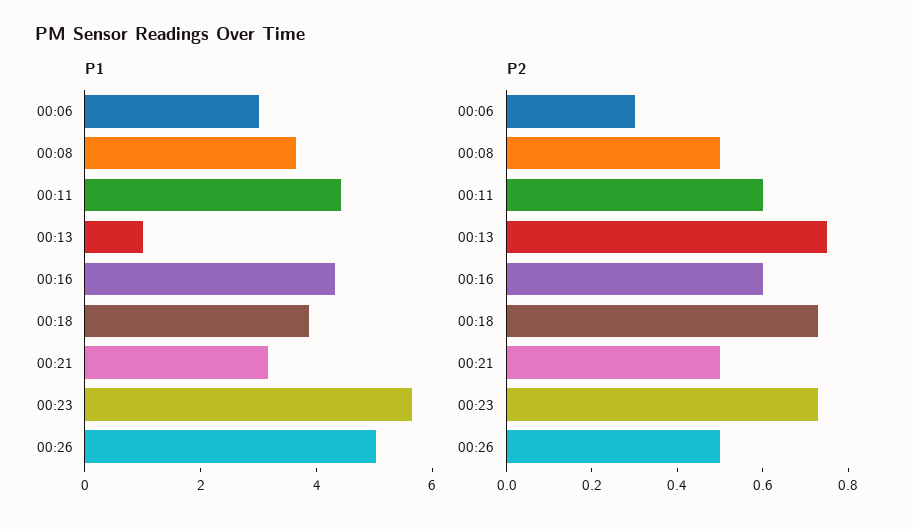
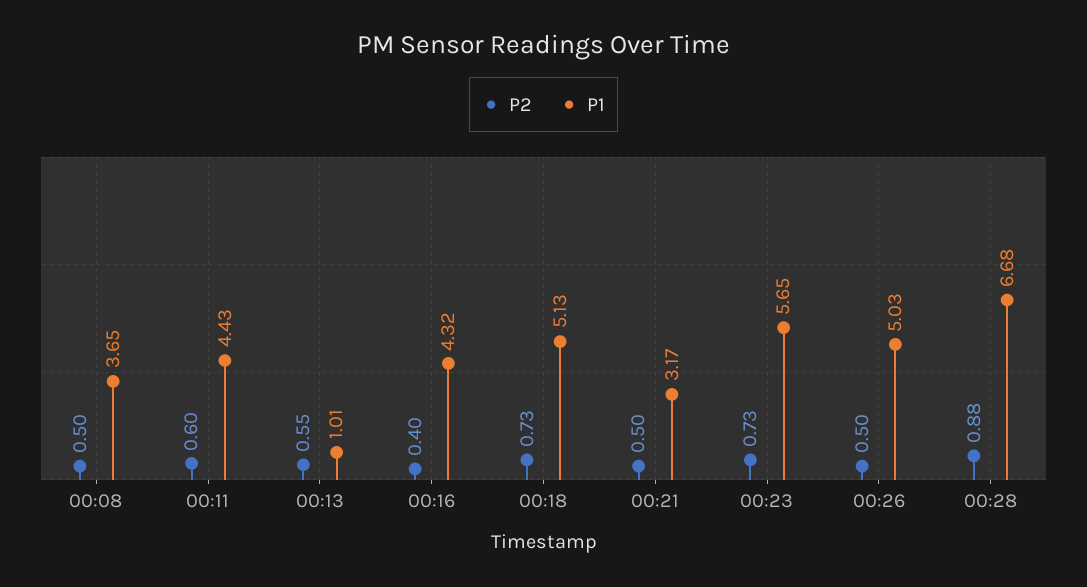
P1, 00:06: 3 -> none
P1, 00:18: 4 -> 5.13
P2, 00:06: 0.3 -> none
P2, 00:13: 0.75 -> 0.55
P2, 00:16: 0.6 -> 0.4
P2, 00:28: none -> 0.88
P1, 00:28: none -> 6.68

